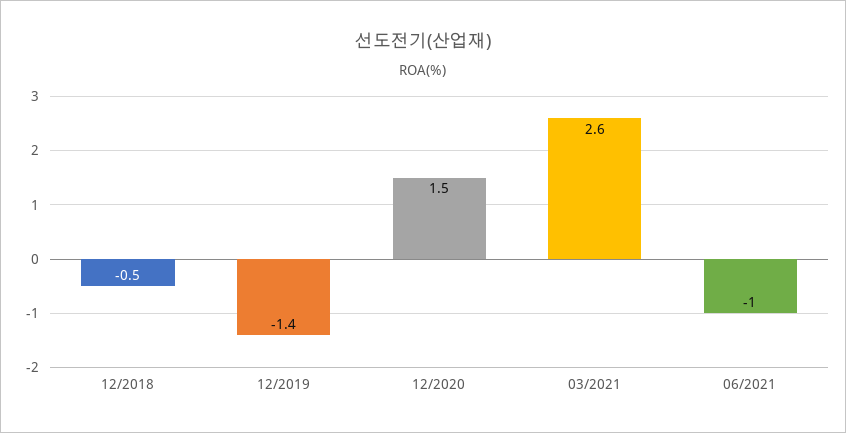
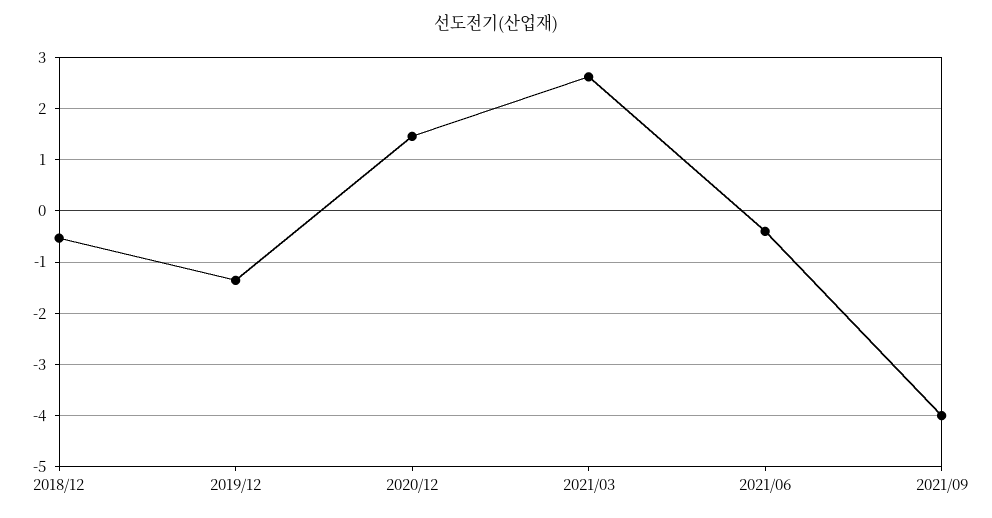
06/2021: -1 -> -0.4
2021/09: none -> -4

